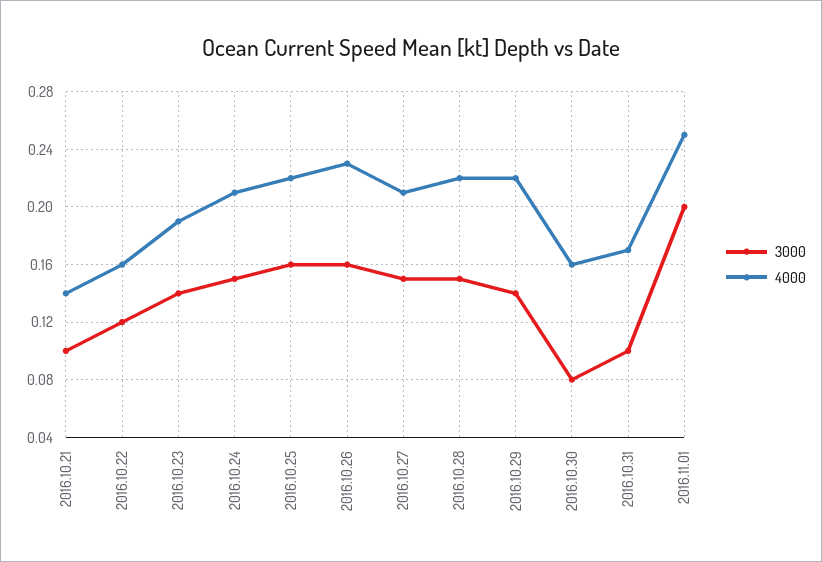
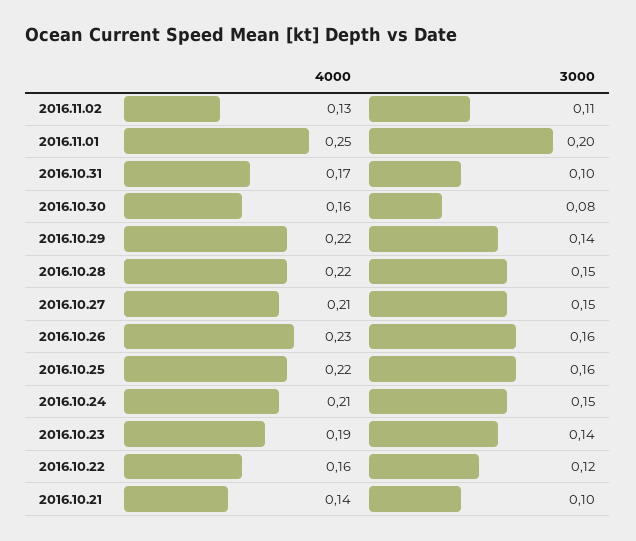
4000, 2016.11.02: none -> 0.13
3000, 2016.11.02: none -> 0.11

